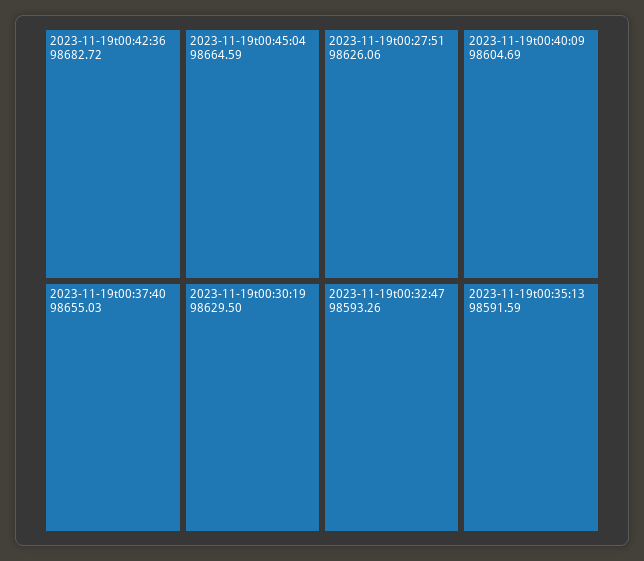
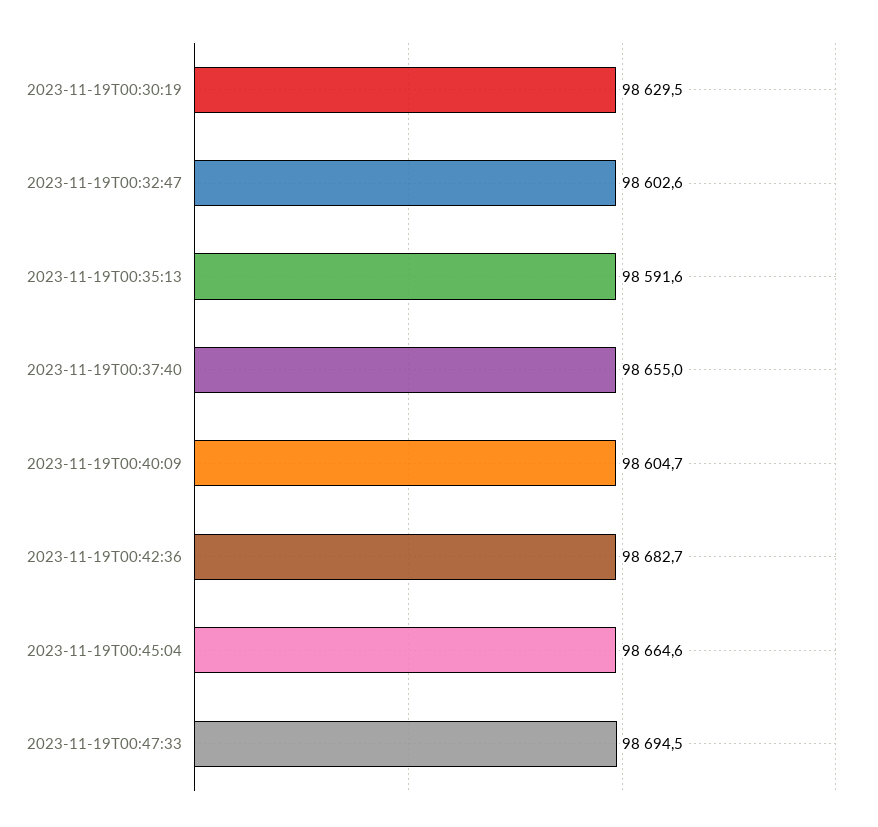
2023-11-19t00:27:51: 98626.06 -> none
2023-11-19t00:32:47: 98593.26 -> 98602.6
2023-11-19T00:47:33: none -> 98694.5

